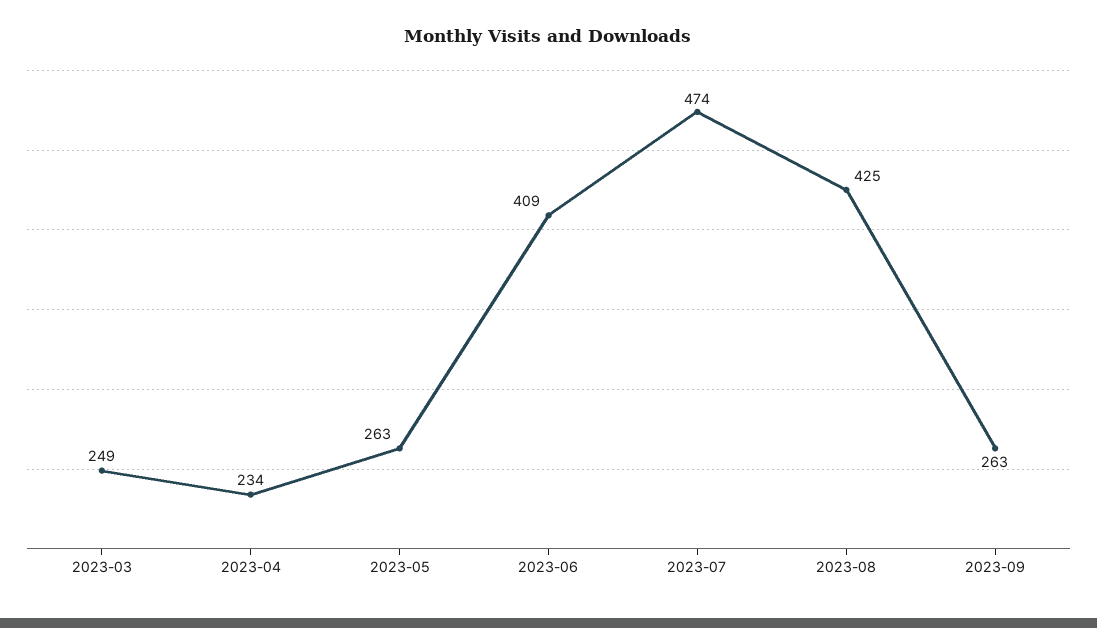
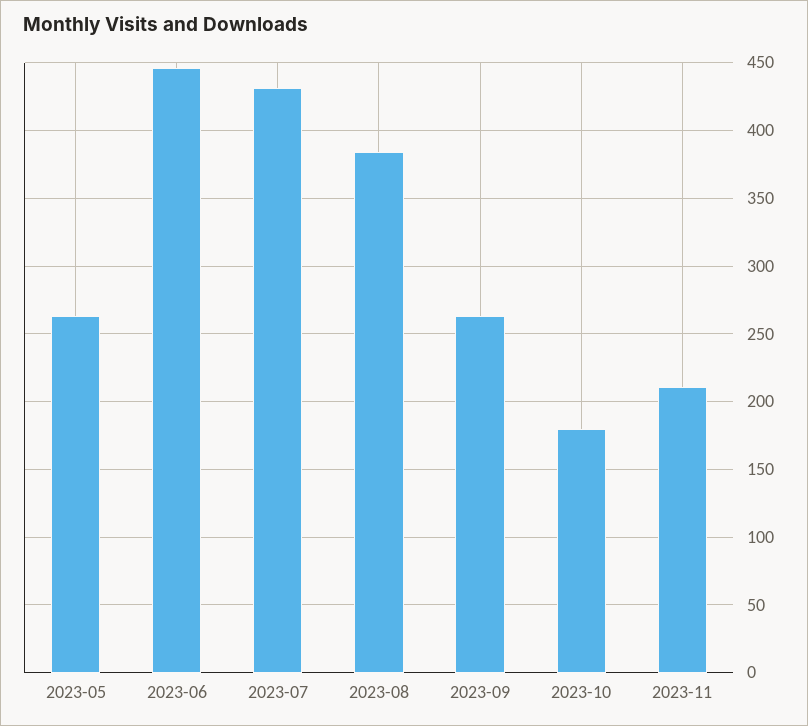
2023-03: 249 -> none
2023-04: 234 -> none
2023-06: 409 -> 445
2023-07: 474 -> 430
2023-08: 425 -> 385
2023-10: none -> 180
2023-11: none -> 210

